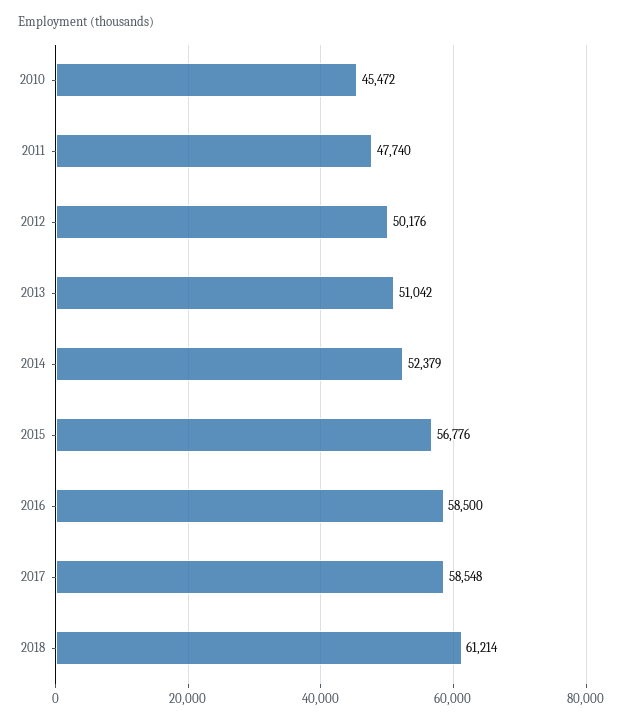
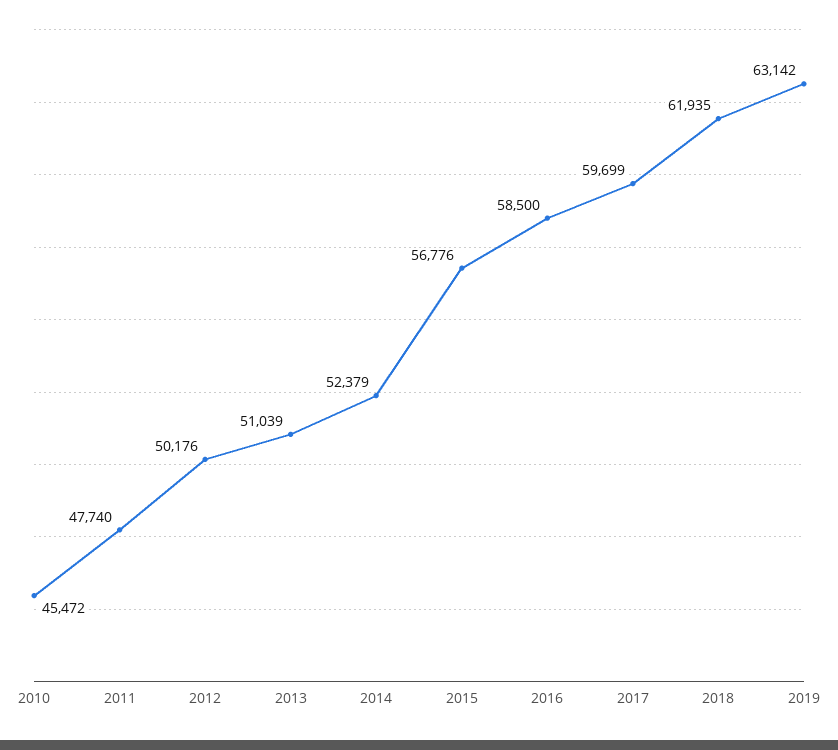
2013: 51042 -> 51039
2017: 58548 -> 59699
2018: 61214 -> 61935
2019: none -> 63142

